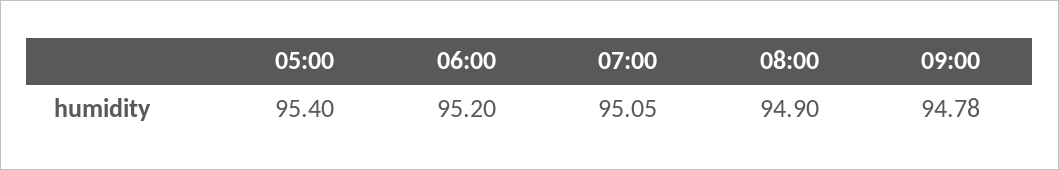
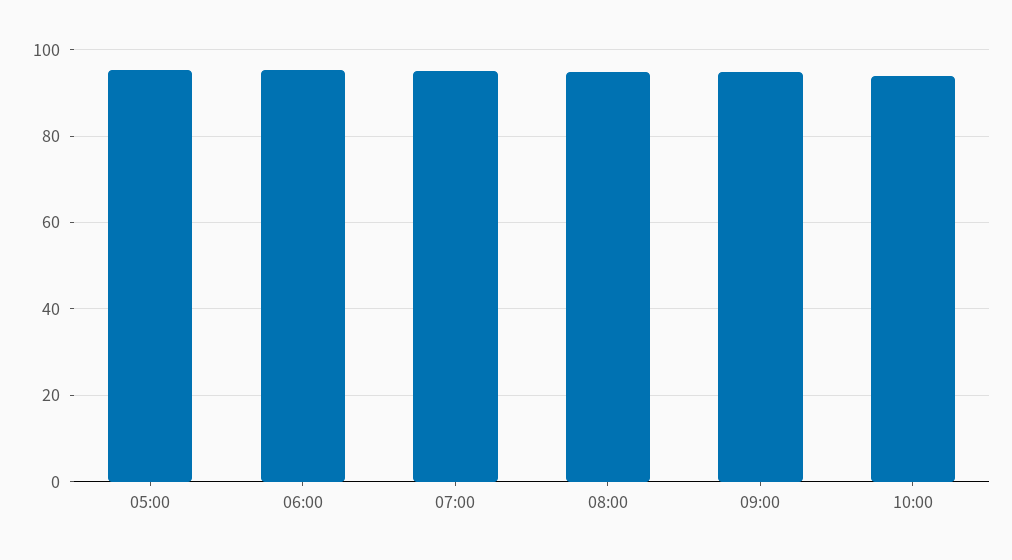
10:00: none -> 94

